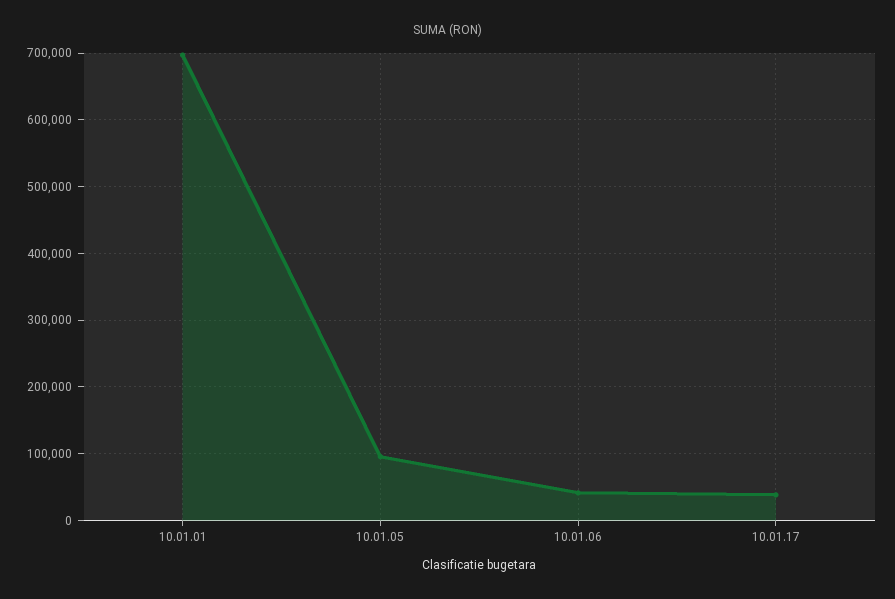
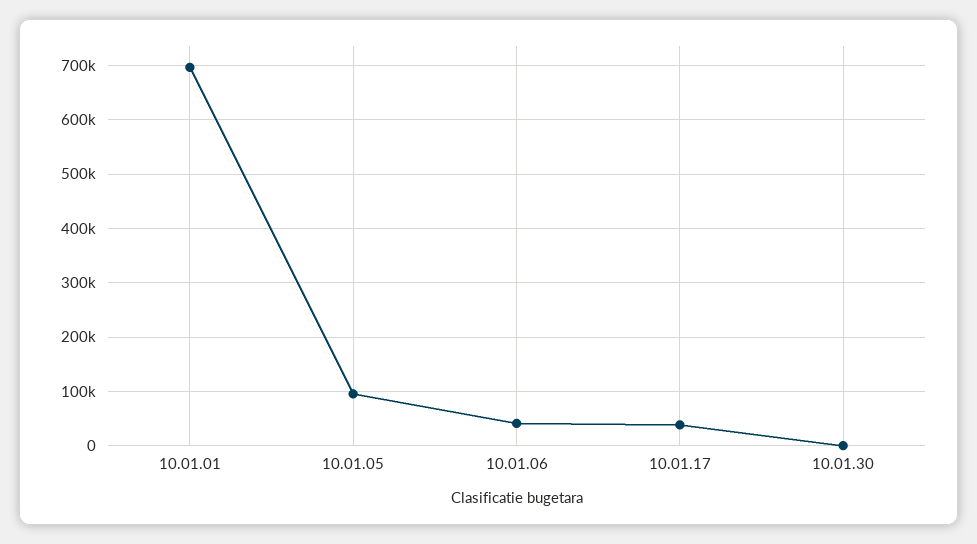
10.01.30: none -> 0

